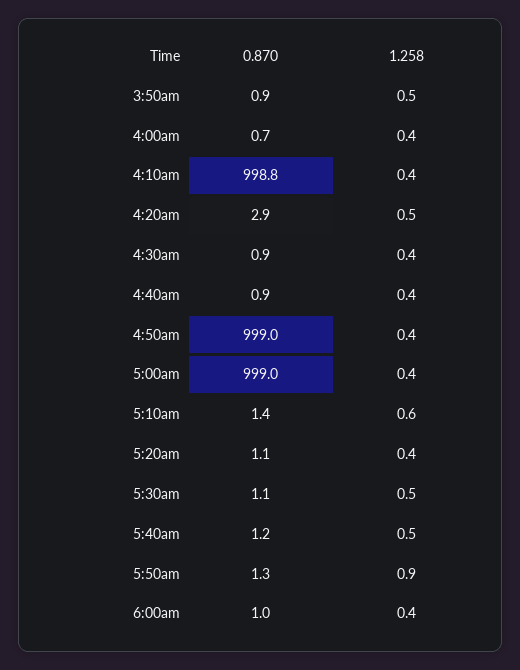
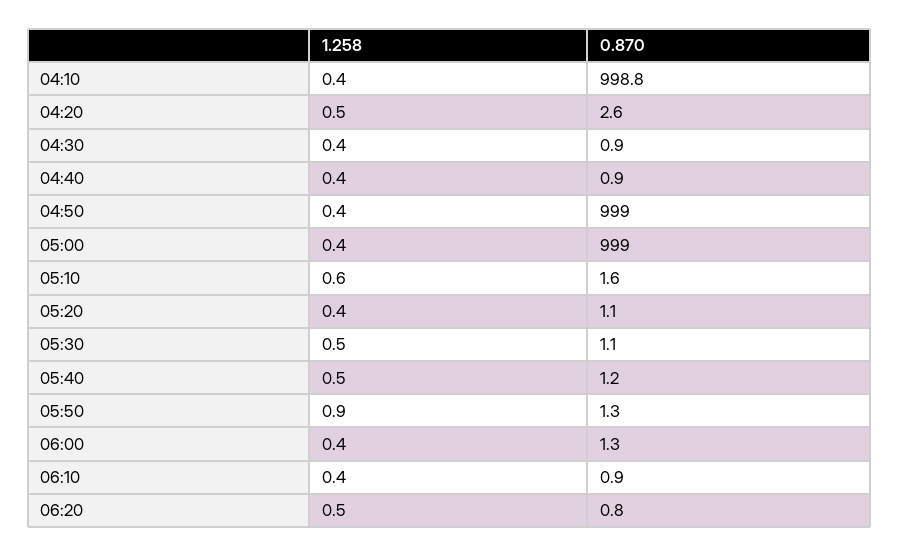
0.870, 3:50am: 0.9 -> none
1.258, 3:50am: 0.5 -> none
0.870, 4:00am: 0.7 -> none
1.258, 4:00am: 0.4 -> none
0.870, 4:20am: 2.9 -> 2.6
0.870, 5:10am: 1.4 -> 1.6
0.870, 6:00am: 1 -> 1.3
1.258, 06:10: none -> 0.4
0.870, 06:10: none -> 0.9
1.258, 06:20: none -> 0.5
0.870, 06:20: none -> 0.8

